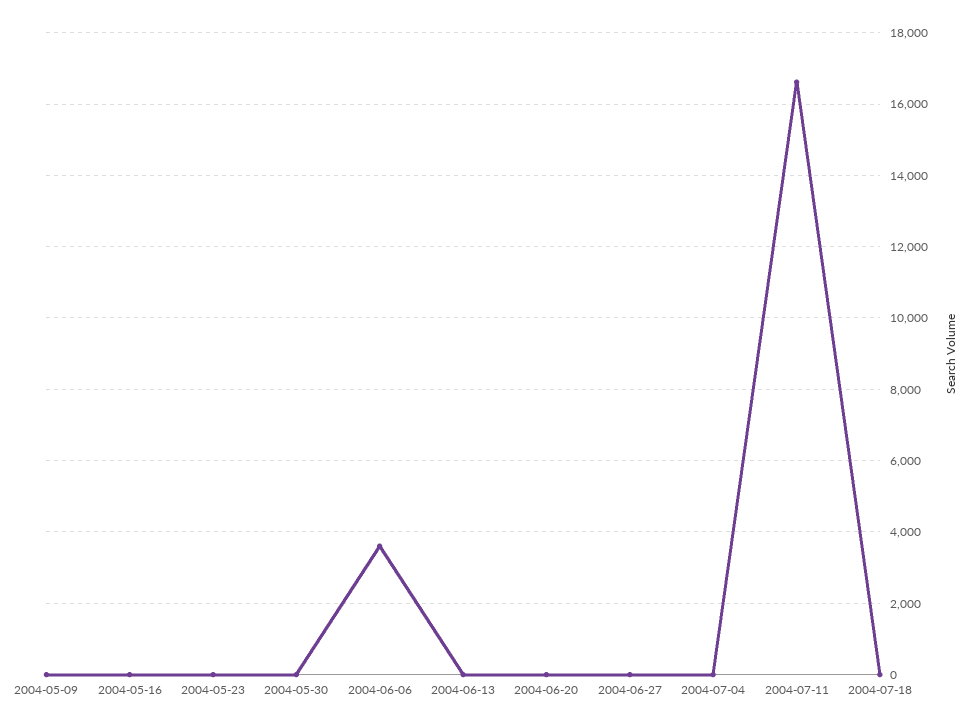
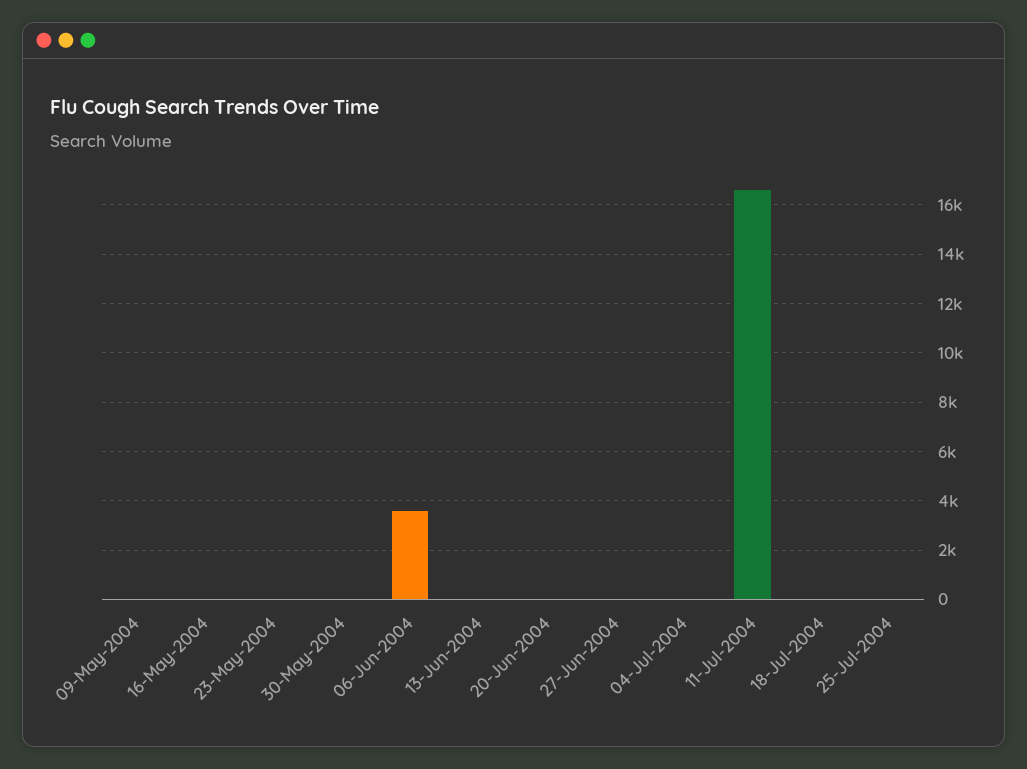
25-Jul-2004: none -> 0

